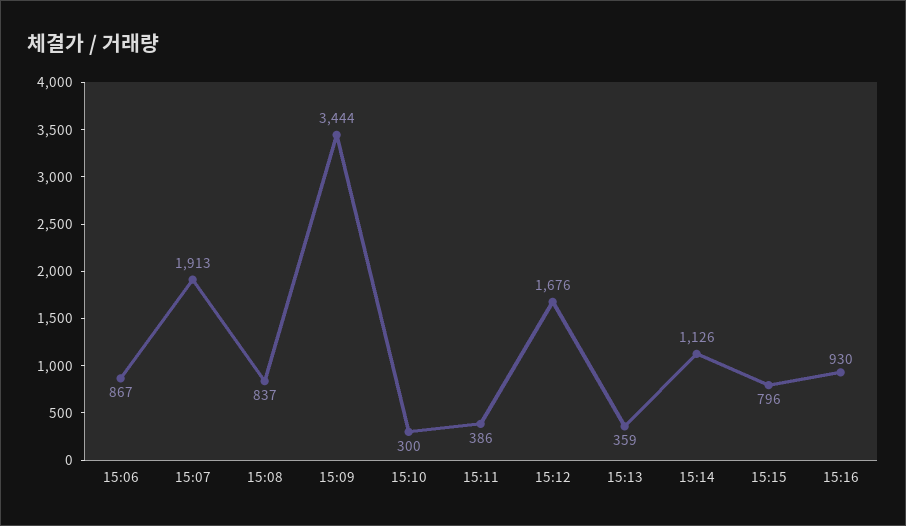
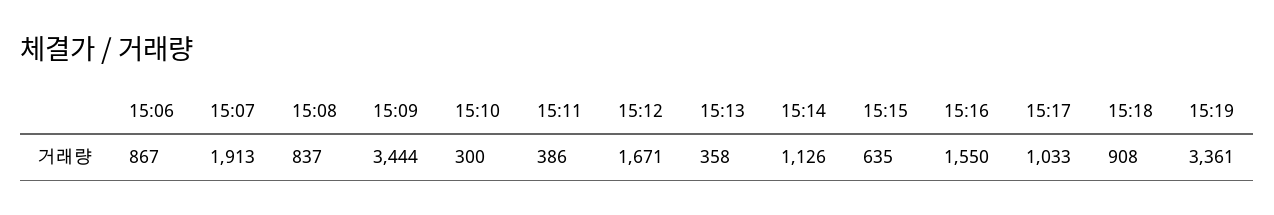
15:12: 1676 -> 1671
15:13: 359 -> 358
15:15: 796 -> 635
15:16: 930 -> 1550
15:17: none -> 1033
15:18: none -> 908
15:19: none -> 3361

